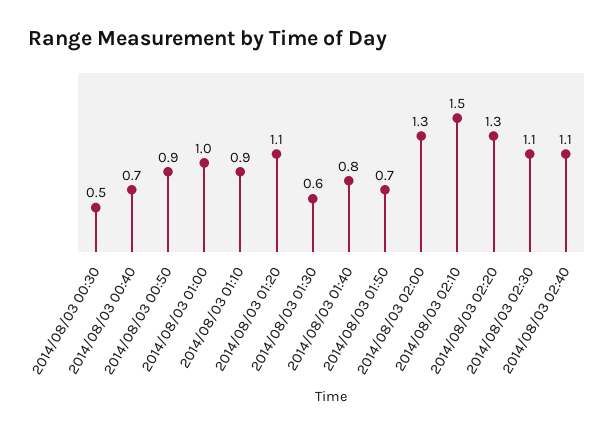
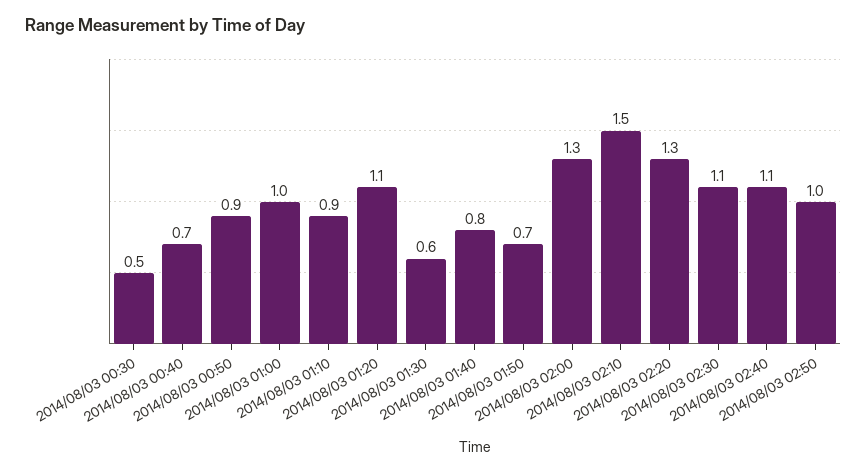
2014/08/03 02:50: none -> 1

